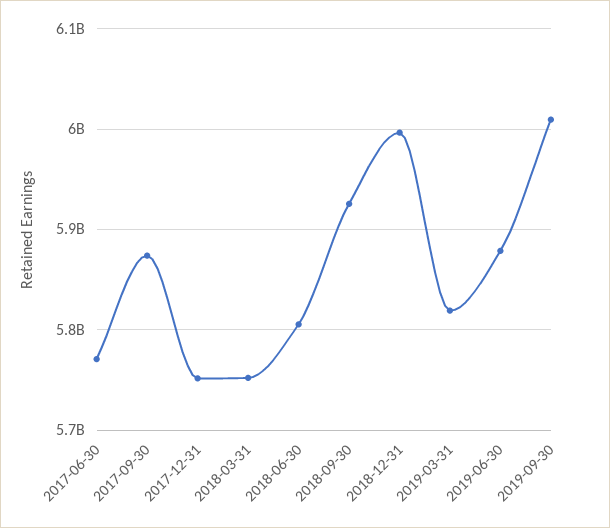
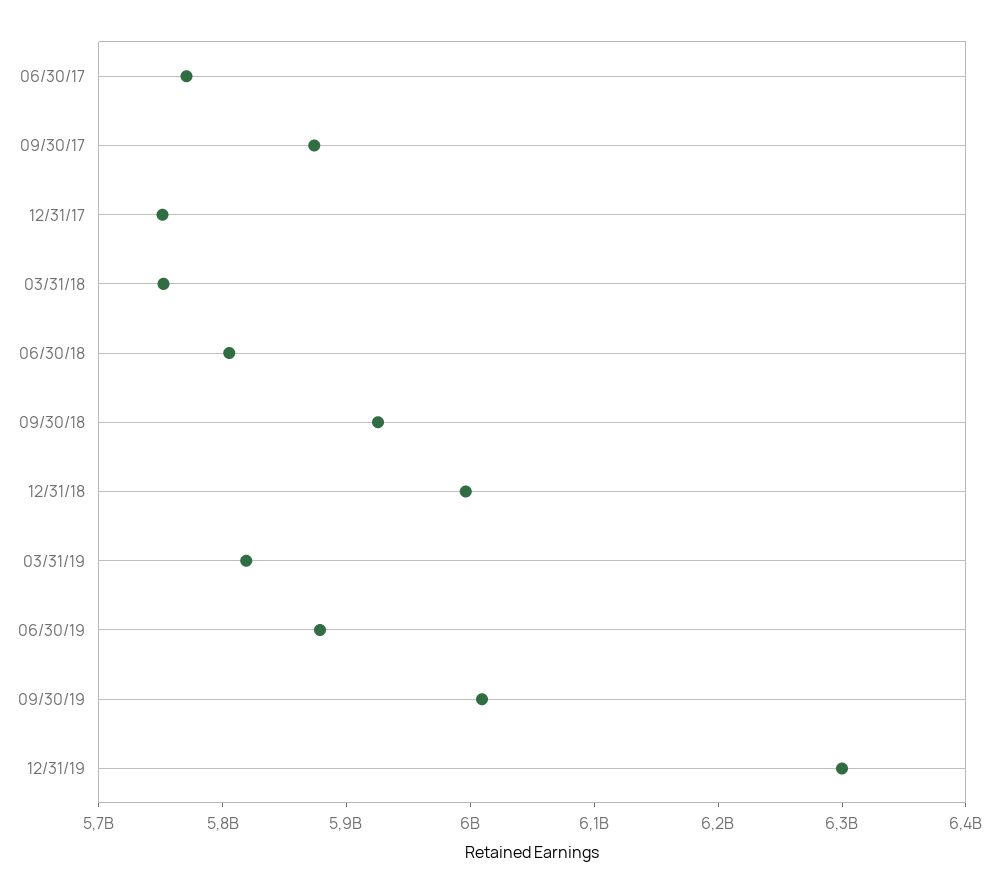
12/31/19: none -> 6300000000

